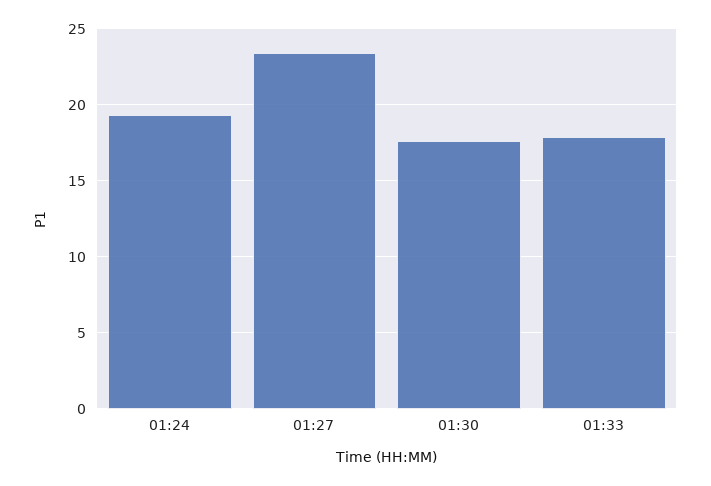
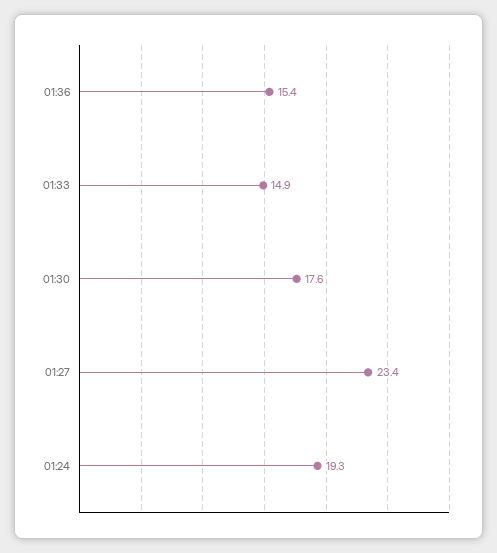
01:33: 18 -> 14.9
01:36: none -> 15.4

